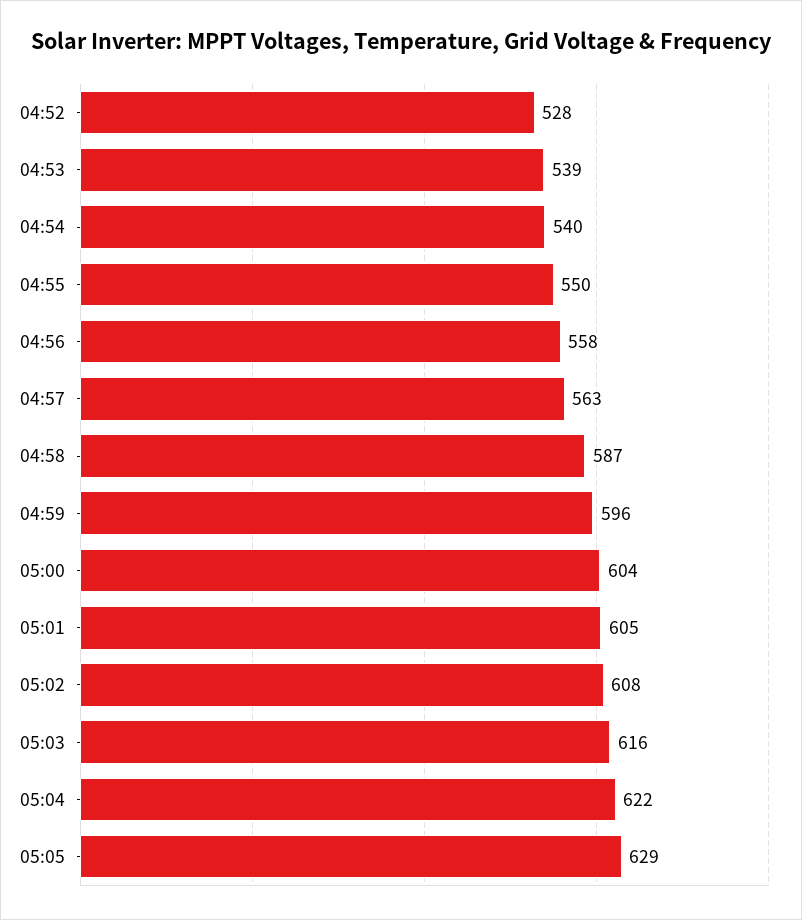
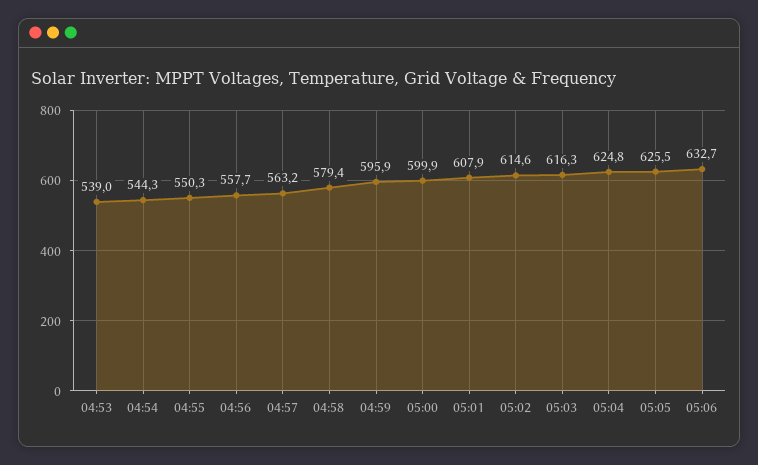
04:52: 528 -> none
04:54: 540 -> 544.3
04:58: 587 -> 579.4
05:00: 604 -> 599.9
05:01: 605 -> 607.9
05:02: 608 -> 614.6
05:04: 622 -> 624.8
05:05: 629 -> 625.5
05:06: none -> 632.7

